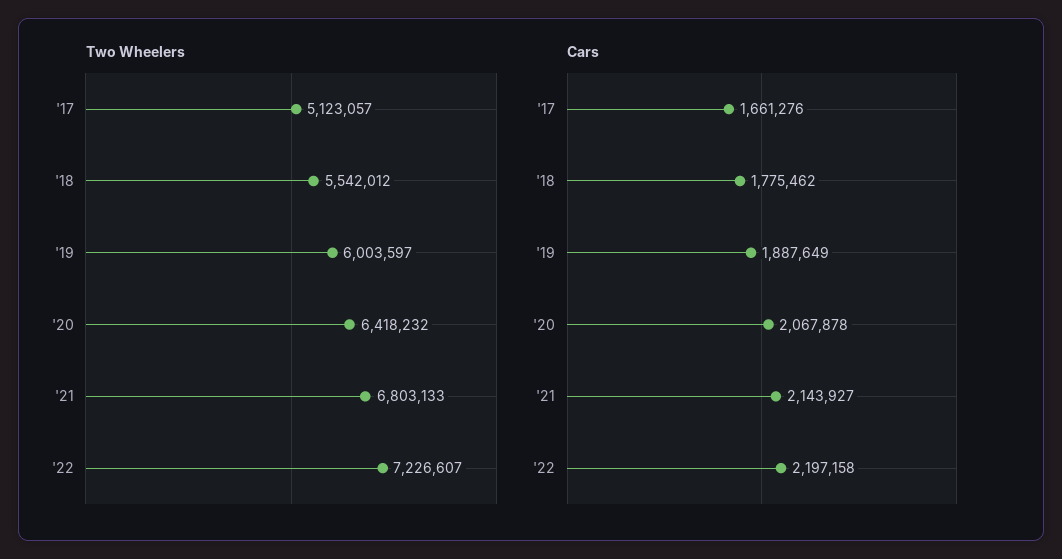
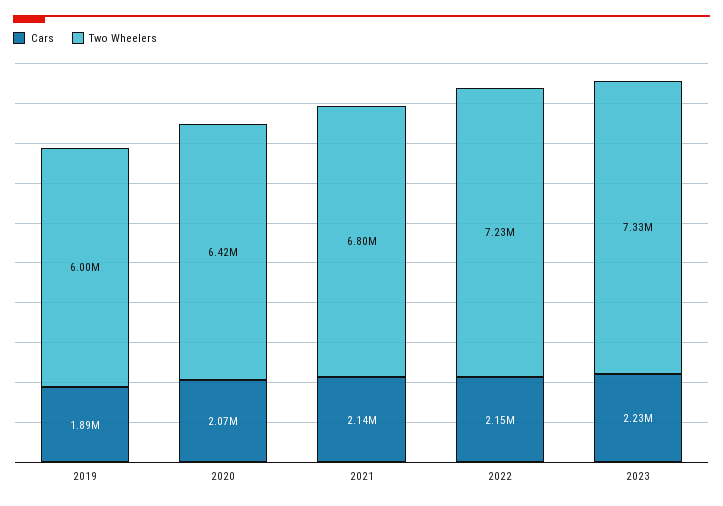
Two Wheelers, '17: 5123057 -> none
Two Wheelers, '18: 5542012 -> none
Cars, '17: 1661276 -> none
Cars, '18: 1775462 -> none
Cars, '22: 2197158 -> 2150000
Cars, 2023: none -> 2230000
Two Wheelers, 2023: none -> 7330000

